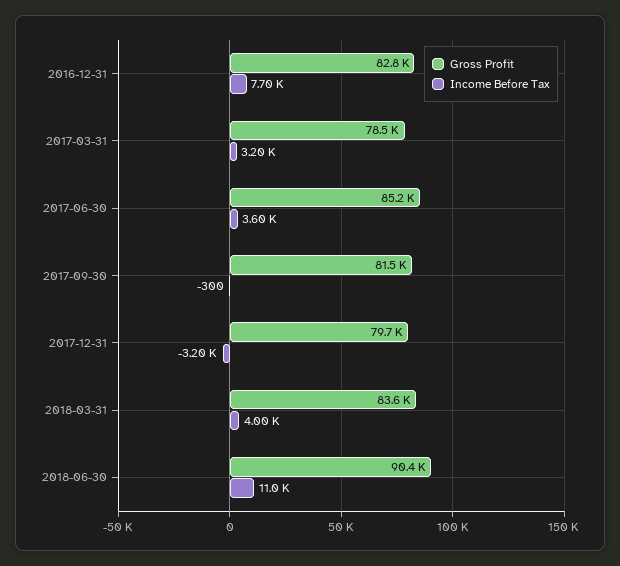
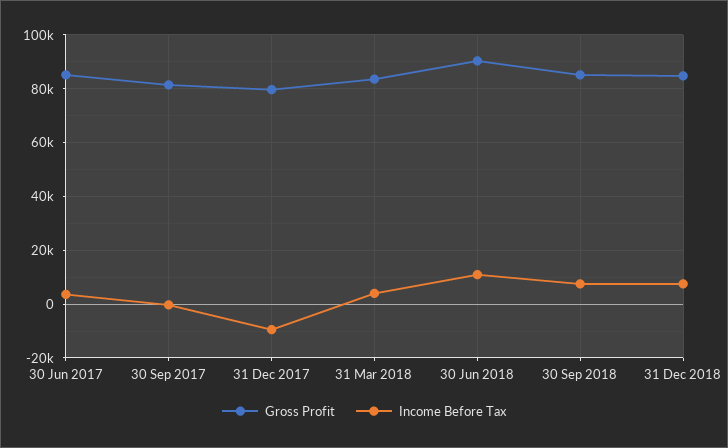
Gross Profit, 2016-12-31: 82800 -> none
Income Before Tax, 2016-12-31: 7700 -> none
Gross Profit, 2017-03-31: 78500 -> none
Income Before Tax, 2017-03-31: 3200 -> none
Income Before Tax, 2017-12-31: -3200 -> -10000
Gross Profit, 30 Sep 2018: none -> 85000
Income Before Tax, 30 Sep 2018: none -> 7500
Gross Profit, 31 Dec 2018: none -> 85000
Income Before Tax, 31 Dec 2018: none -> 7500

